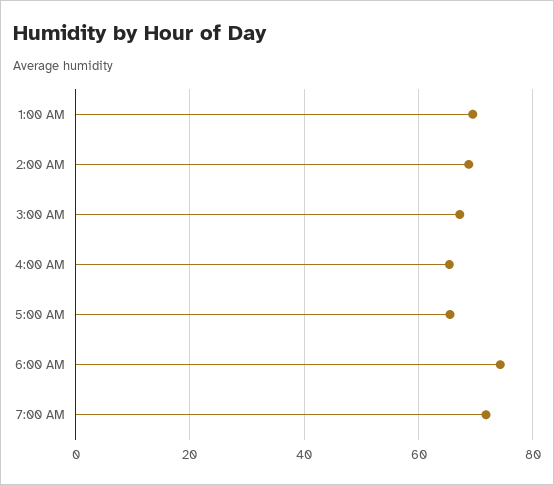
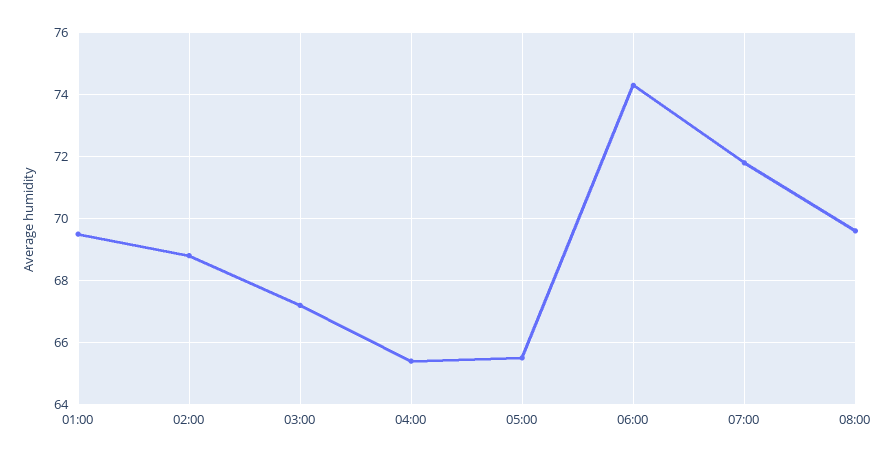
08:00: none -> 69.5

